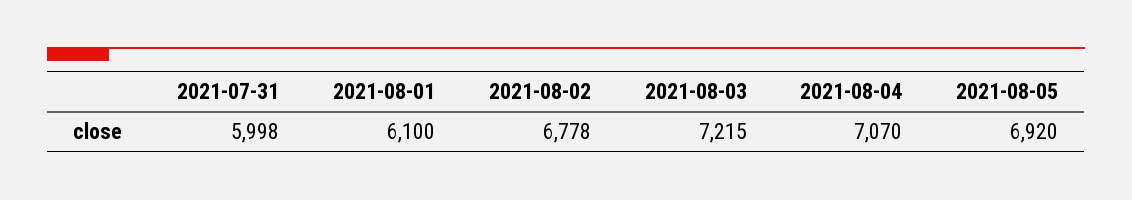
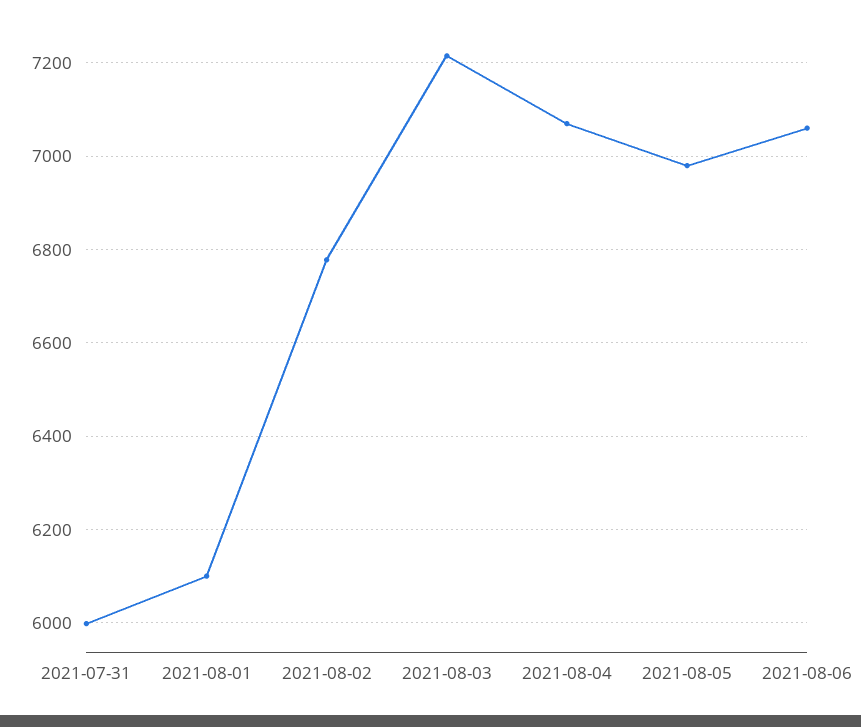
2021-08-05: 6920 -> 6980
2021-08-06: none -> 7060

